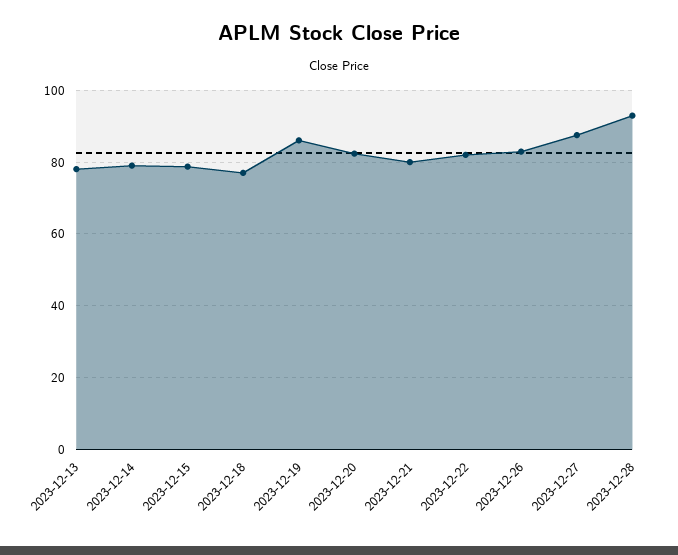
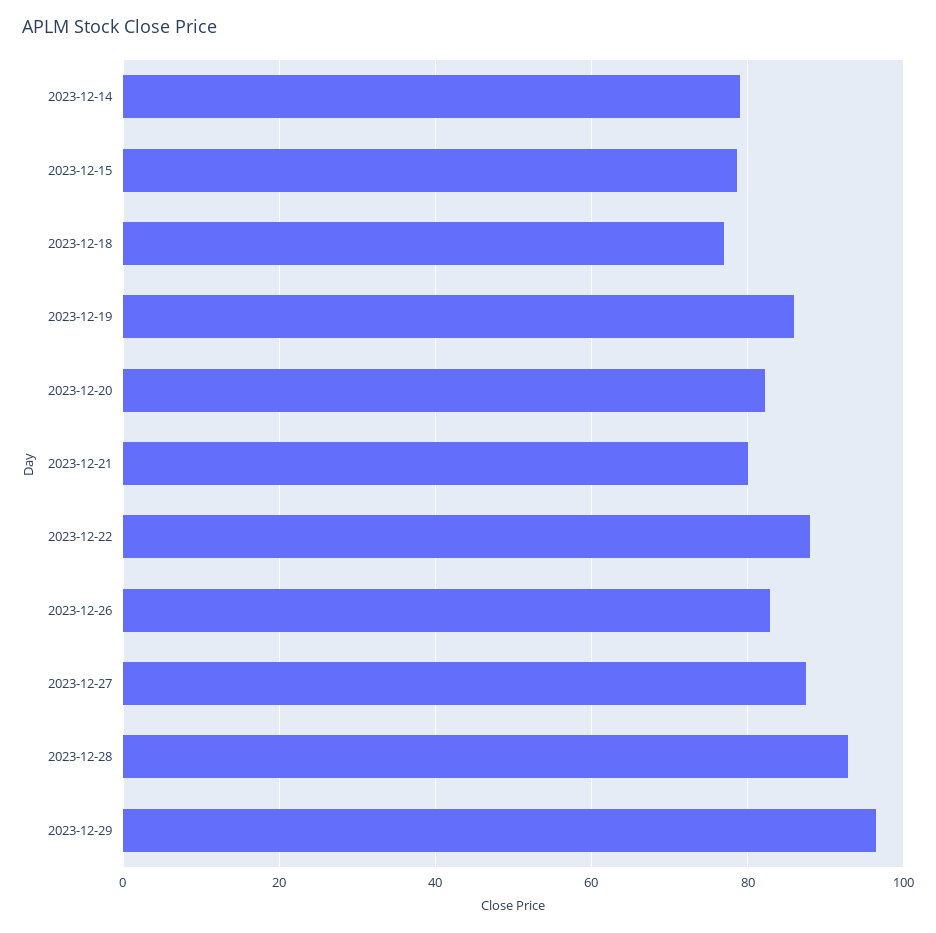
2023-12-13: 78 -> none
2023-12-22: 82 -> 88
2023-12-29: none -> 96

